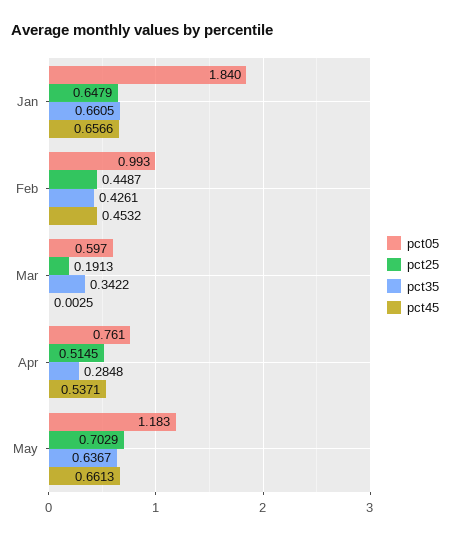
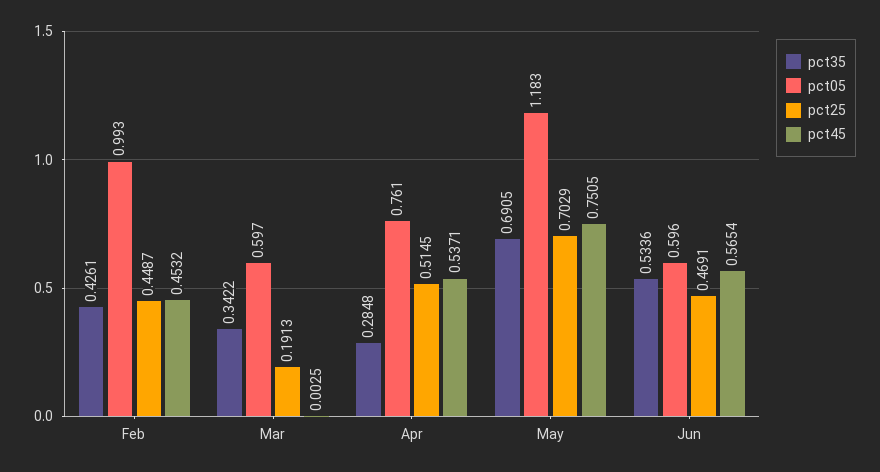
pct05, Jan: 1.84 -> none
pct25, Jan: 0.6479 -> none
pct35, Jan: 0.6605 -> none
pct45, Jan: 0.6566 -> none
pct35, May: 0.6367 -> 0.6905
pct45, May: 0.6613 -> 0.7505
pct35, Jun: none -> 0.5336
pct05, Jun: none -> 0.596
pct25, Jun: none -> 0.4691
pct45, Jun: none -> 0.5654

